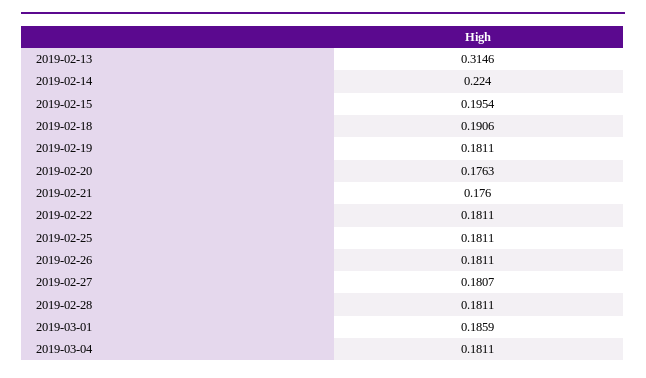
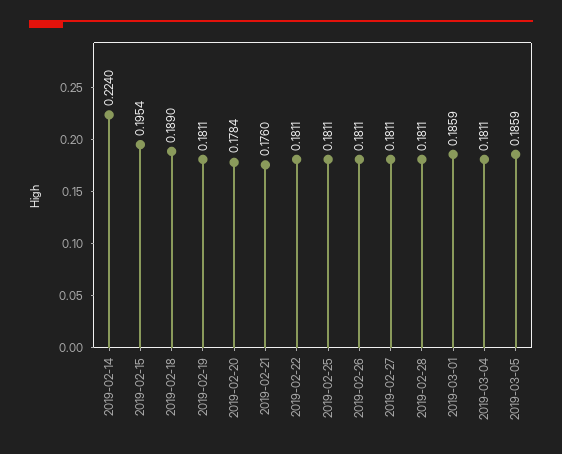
2019-02-13: 0.3146 -> none
2019-02-18: 0.1906 -> 0.189
2019-02-20: 0.1763 -> 0.1784
2019-02-27: 0.1807 -> 0.1811
2019-03-05: none -> 0.1859

